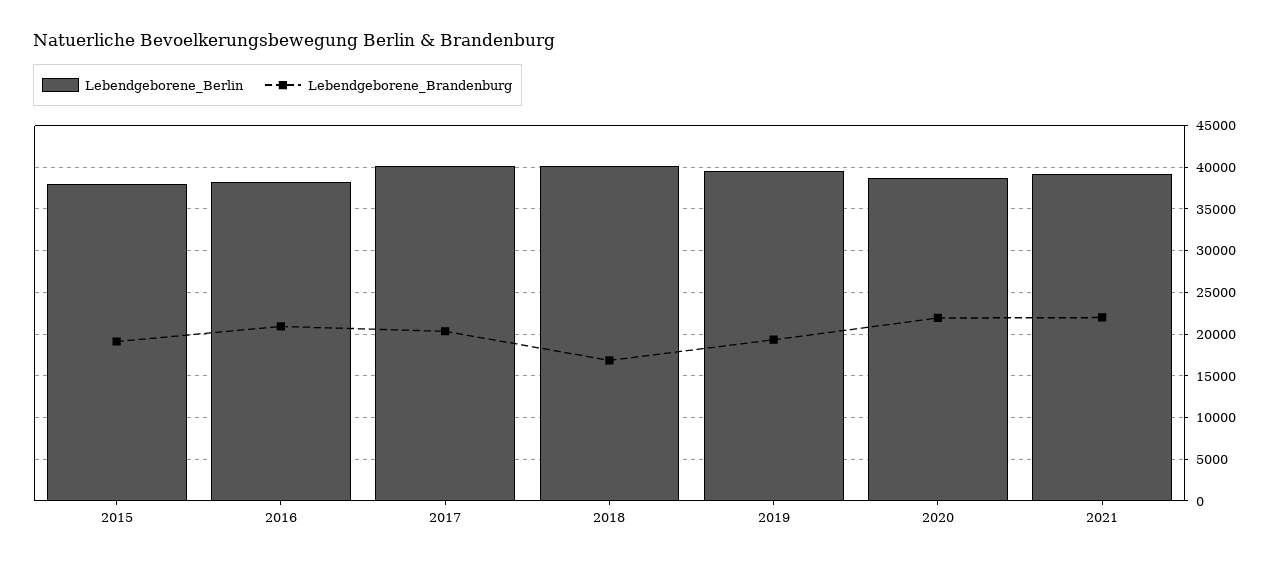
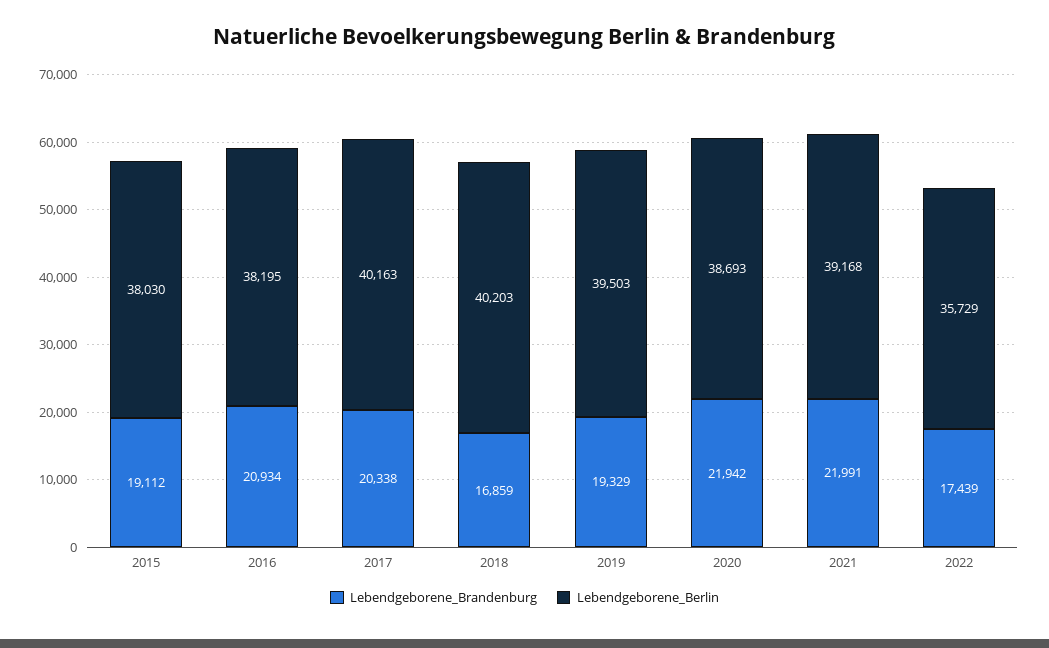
Lebendgeborene_Brandenburg, 2022: none -> 17439
Lebendgeborene_Berlin, 2022: none -> 35729

